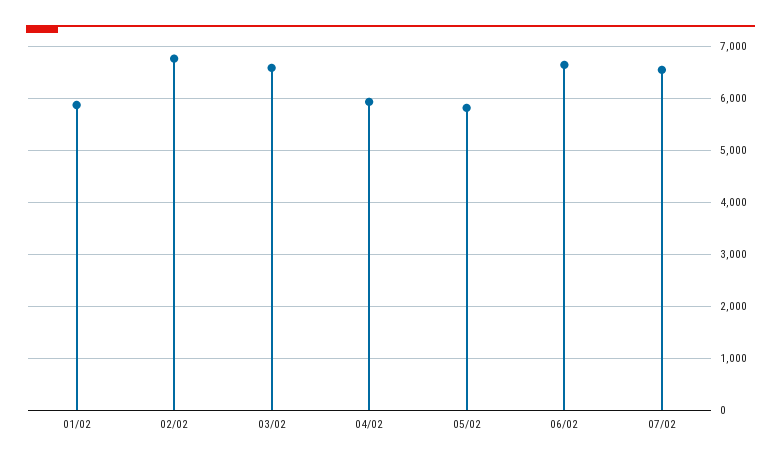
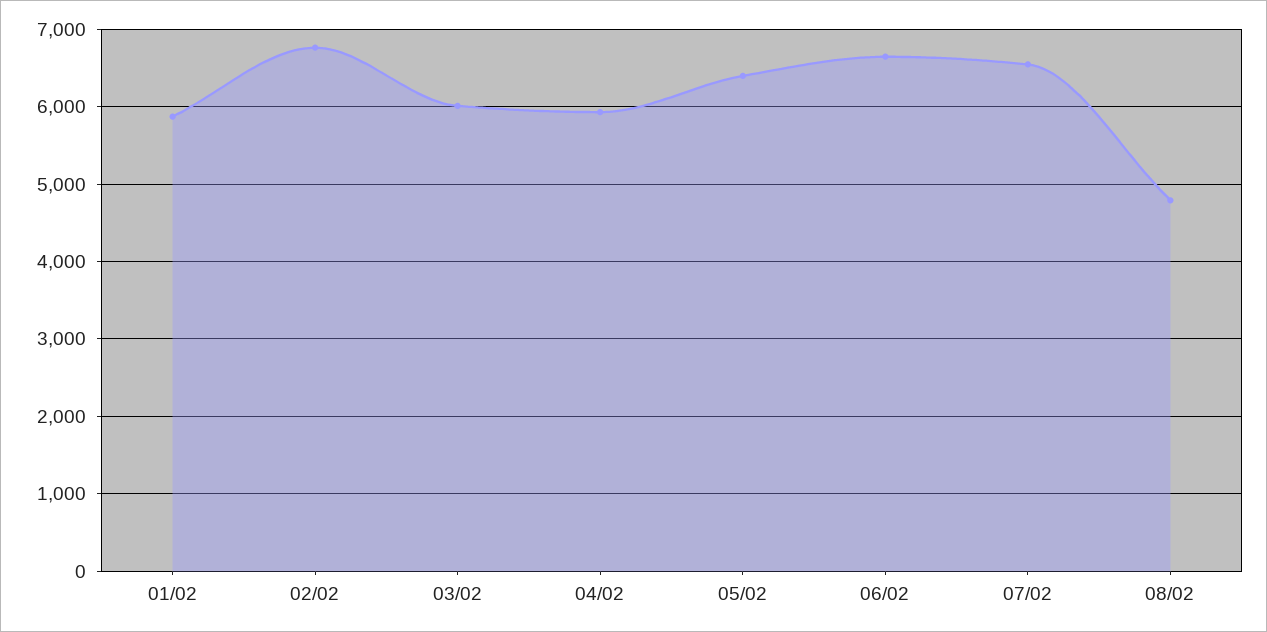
03/02: 6600 -> 6000
05/02: 5800 -> 6400
08/02: none -> 4800

